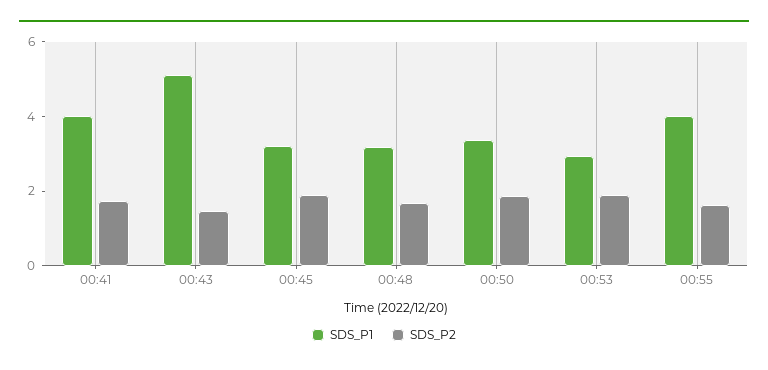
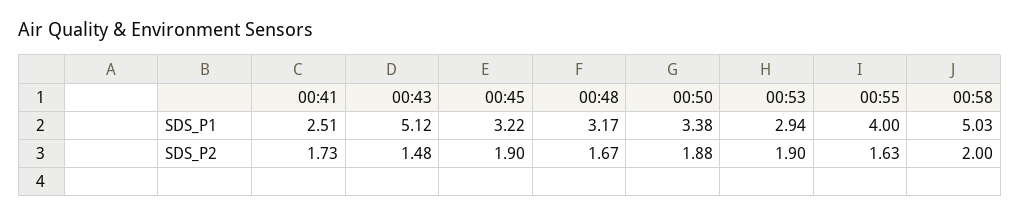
SDS_P1, 00:41: 4 -> 2.51
SDS_P1, 00:58: none -> 5.03
SDS_P2, 00:58: none -> 2

